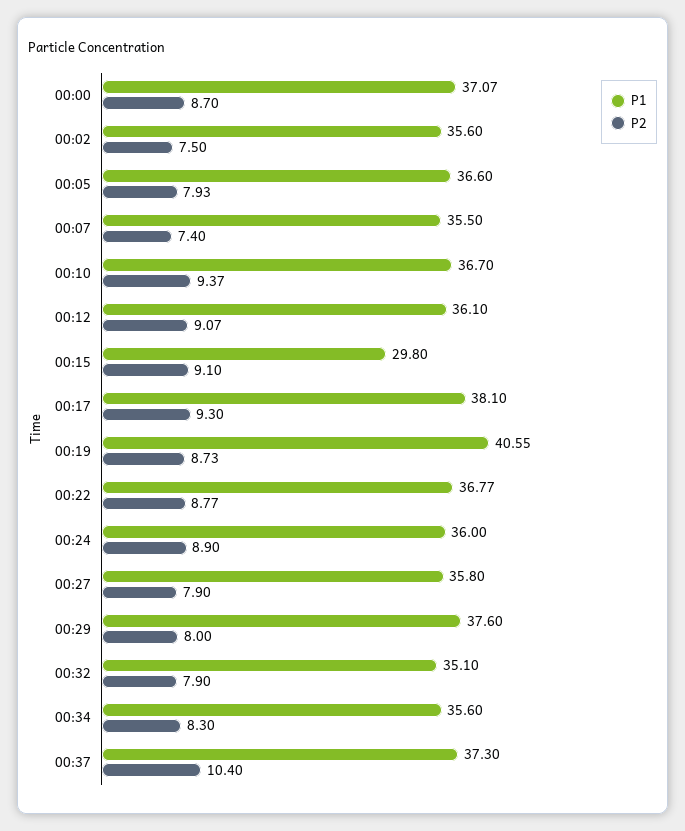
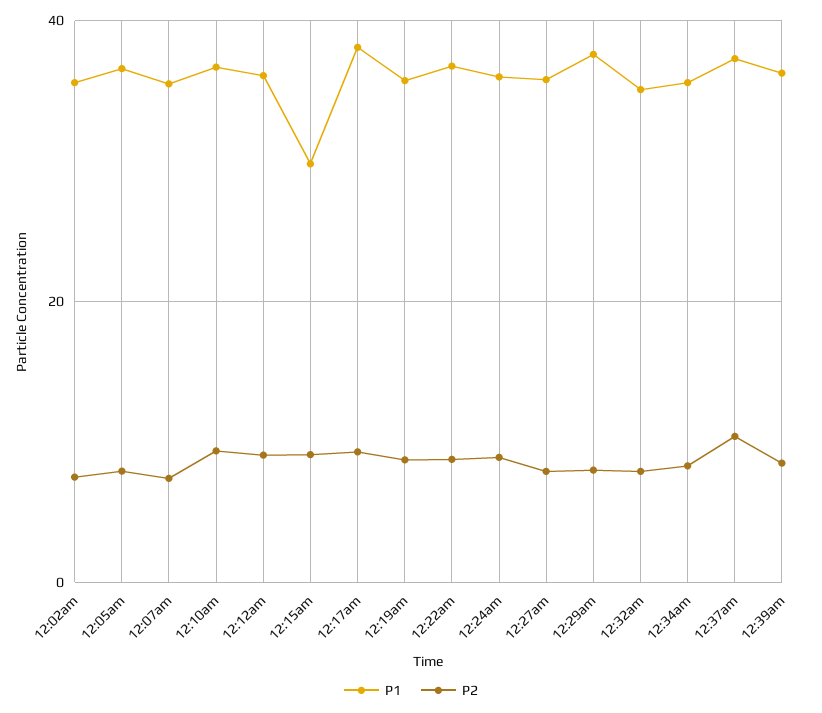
P1, 00:00: 37.07 -> none
P2, 00:00: 8.7 -> none
P1, 00:19: 40.55 -> 36
P1, 12:39am: none -> 36
P2, 12:39am: none -> 8

